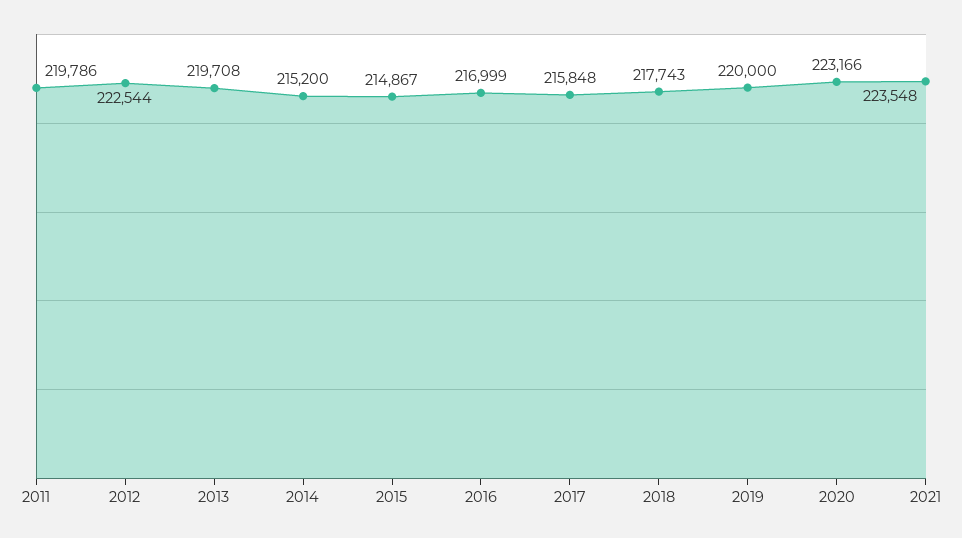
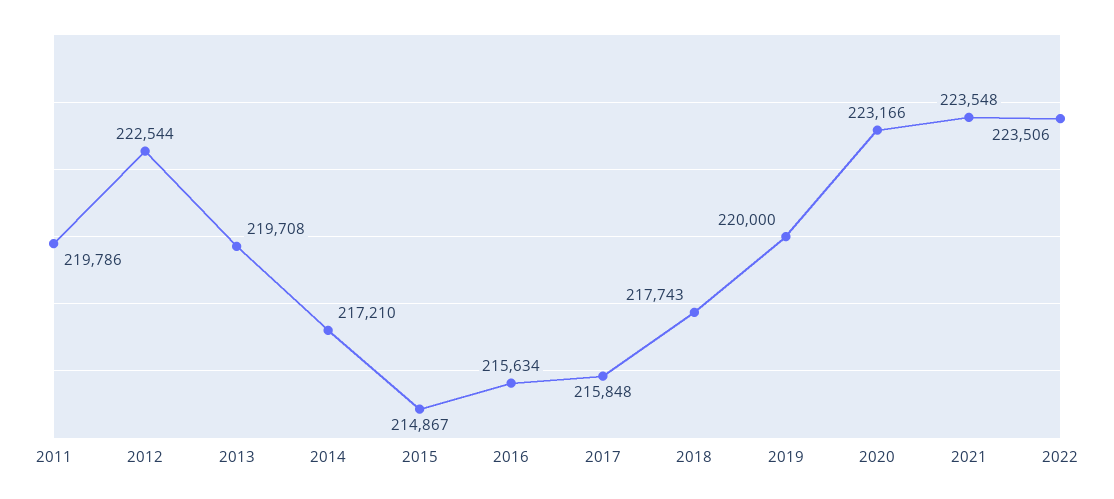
2014: 215200 -> 217210
2016: 216999 -> 215634
2022: none -> 223506

